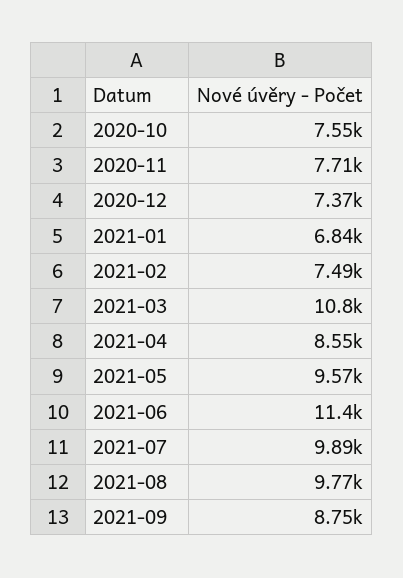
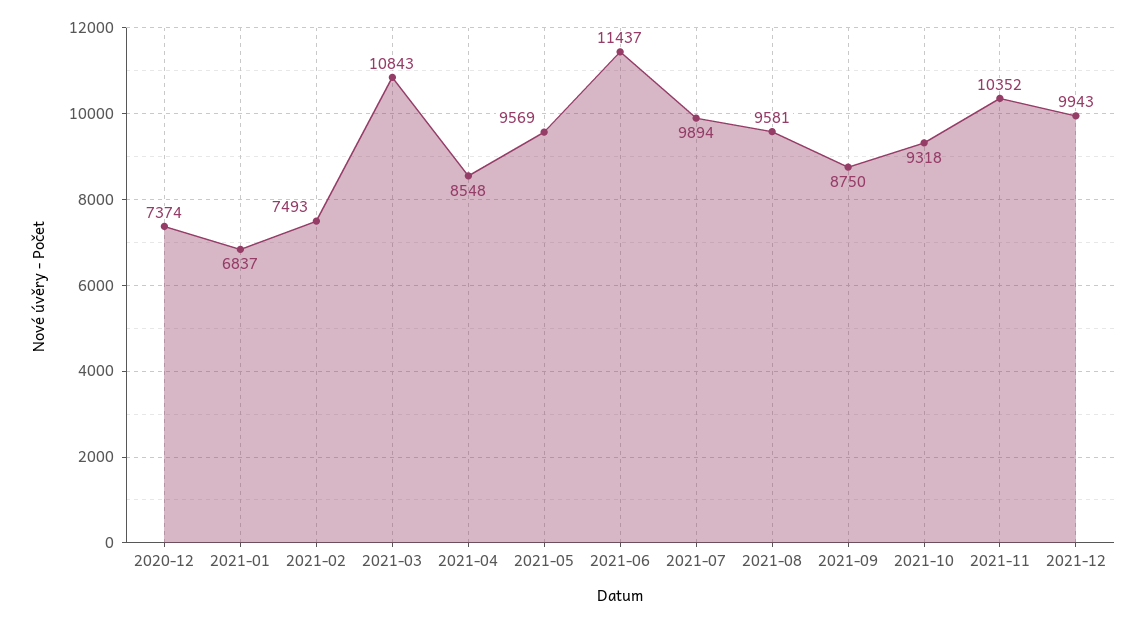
2020-10: 7550 -> none
2020-11: 7710 -> none
2021-08: 9770 -> 9581
2021-10: none -> 9318
2021-11: none -> 10352
2021-12: none -> 9943

